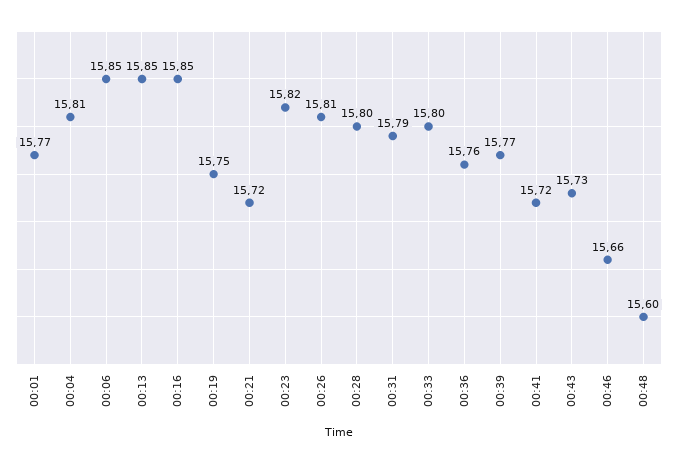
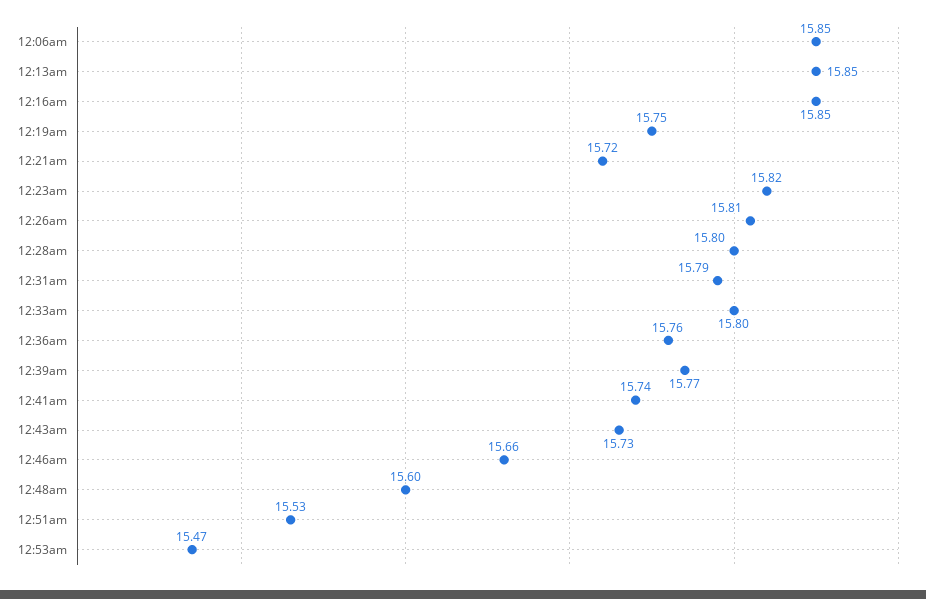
00:01: 15.77 -> none
00:04: 15.81 -> none
00:41: 15.72 -> 15.74
12:51am: none -> 15.53
12:53am: none -> 15.47

